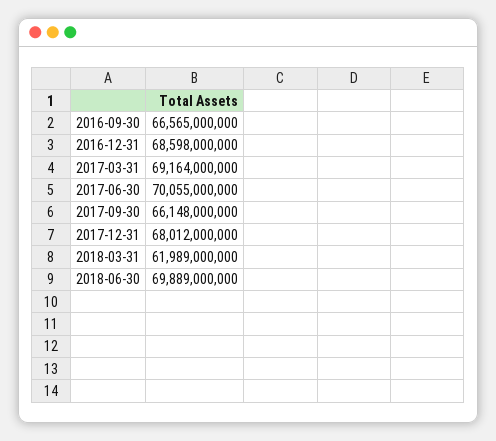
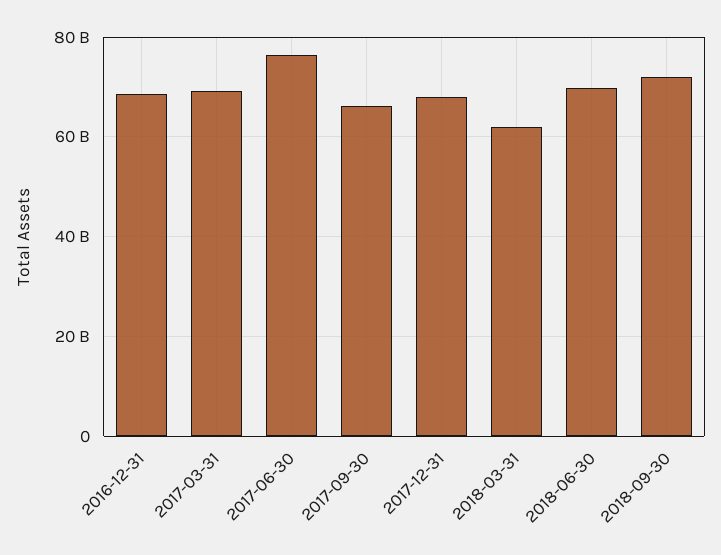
2016-09-30: 66565000000 -> none
2017-06-30: 70055000000 -> 76000000000
2018-09-30: none -> 72000000000

